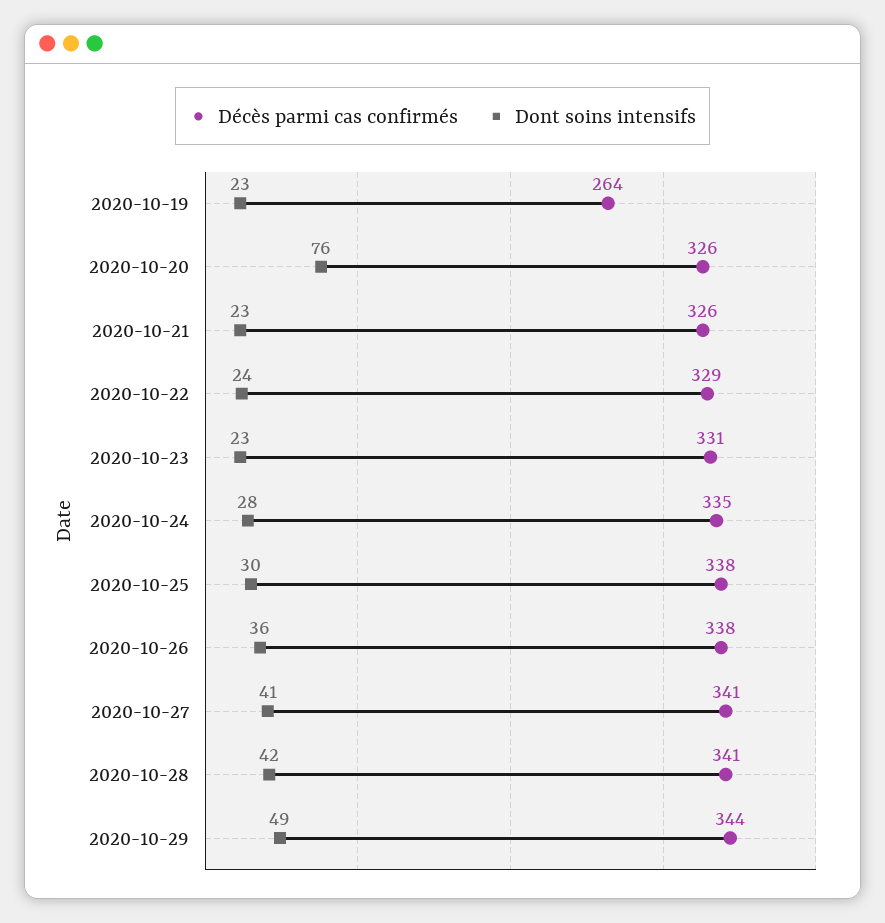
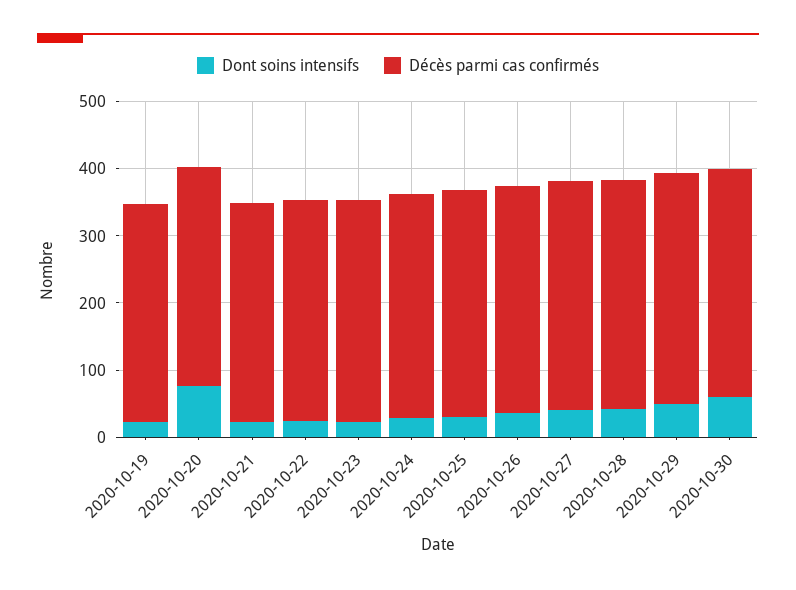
Décès parmi cas confirmés, 2020-10-19: 264 -> 320
Dont soins intensifs, 2020-10-30: none -> 60
Décès parmi cas confirmés, 2020-10-30: none -> 340

